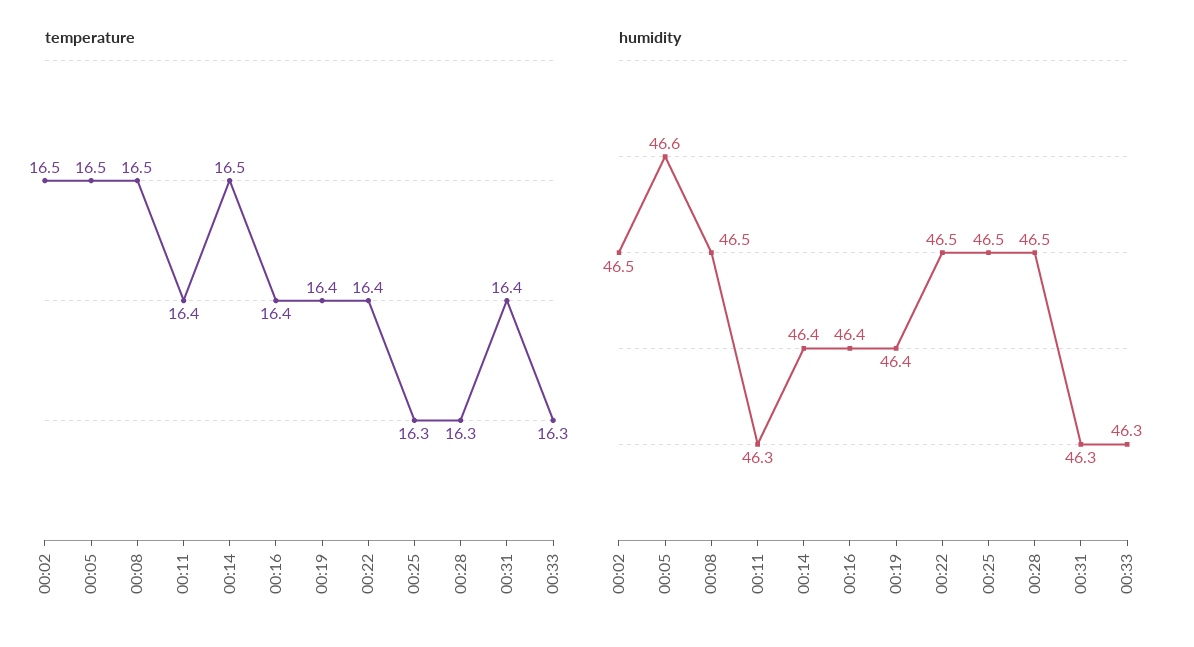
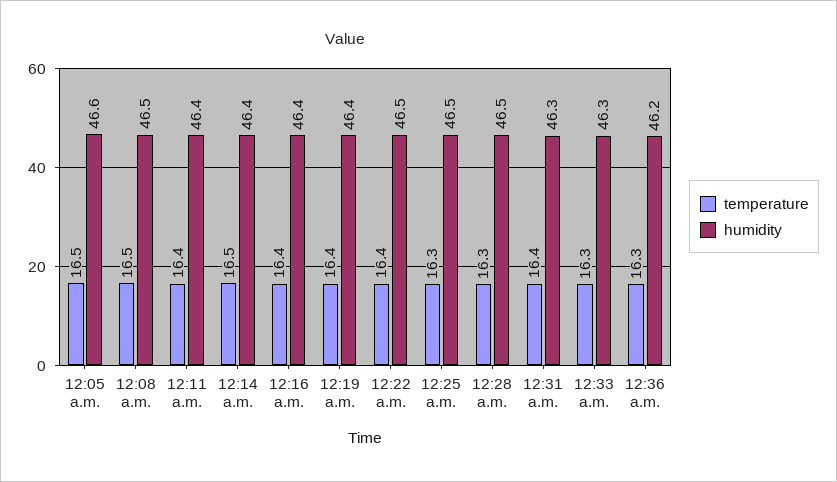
temperature, 00:02: 16.5 -> none
humidity, 00:02: 46.5 -> none
humidity, 00:11: 46.3 -> 46.4
temperature, 12:36 a.m.: none -> 16.3
humidity, 12:36 a.m.: none -> 46.2

